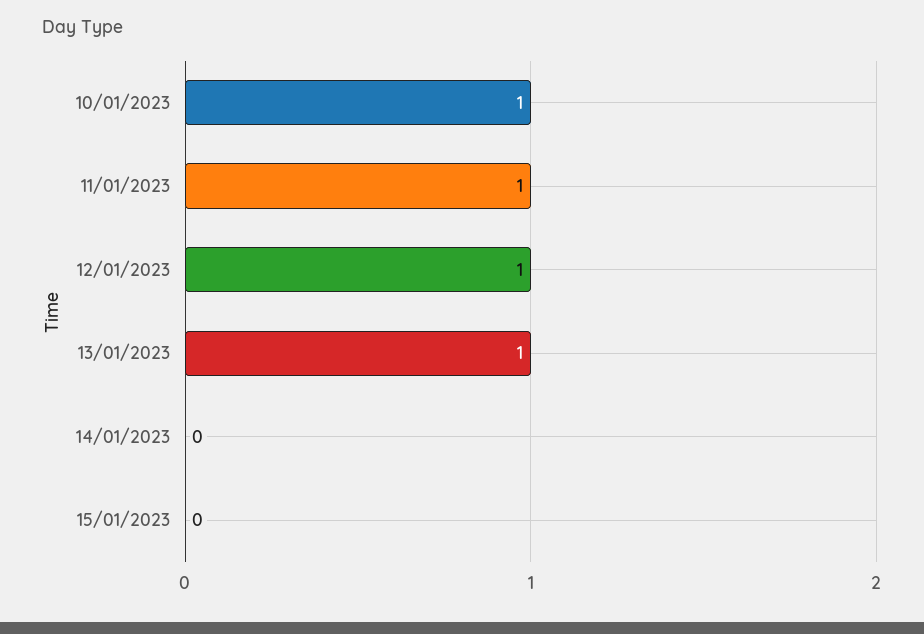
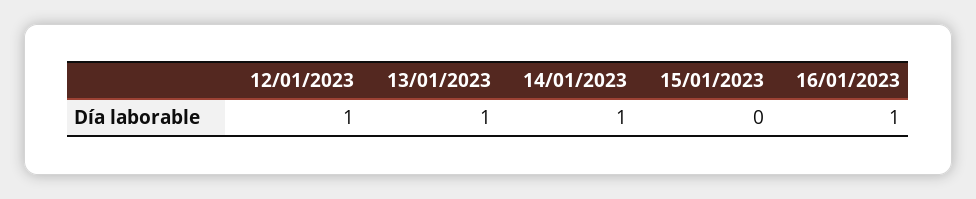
10/01/2023: 1 -> none
11/01/2023: 1 -> none
14/01/2023: 0 -> 1
16/01/2023: none -> 1

